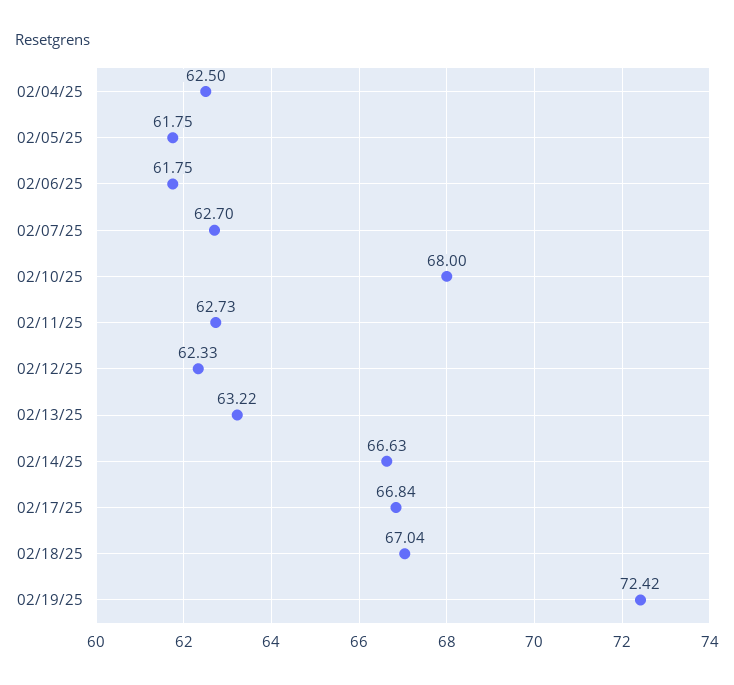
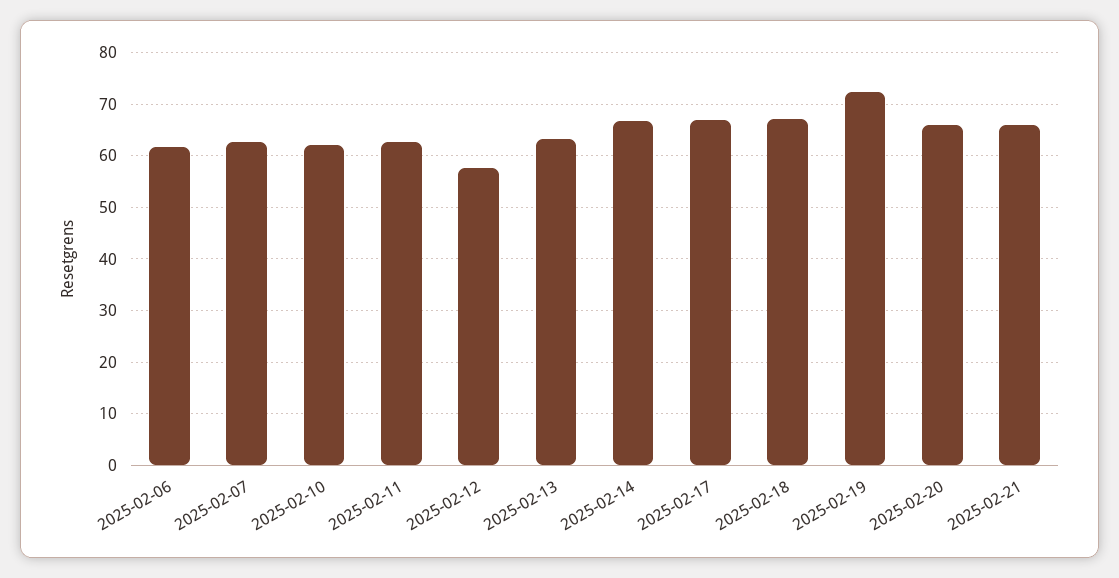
02/04/25: 62.5 -> none
02/05/25: 61.75 -> none
02/10/25: 68 -> 62
02/12/25: 62.33 -> 58
2025-02-20: none -> 66
2025-02-21: none -> 66

